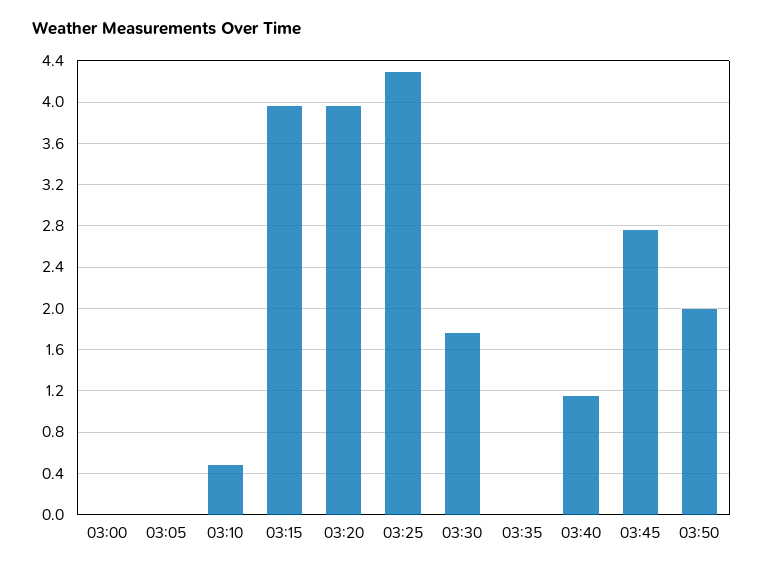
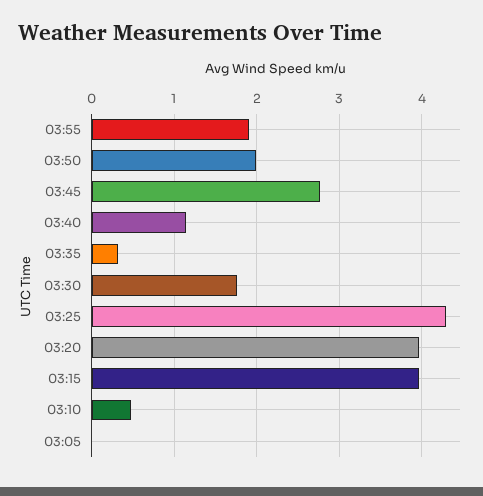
03:00: 0 -> none
03:35: 0 -> 0.3
03:55: none -> 1.9

